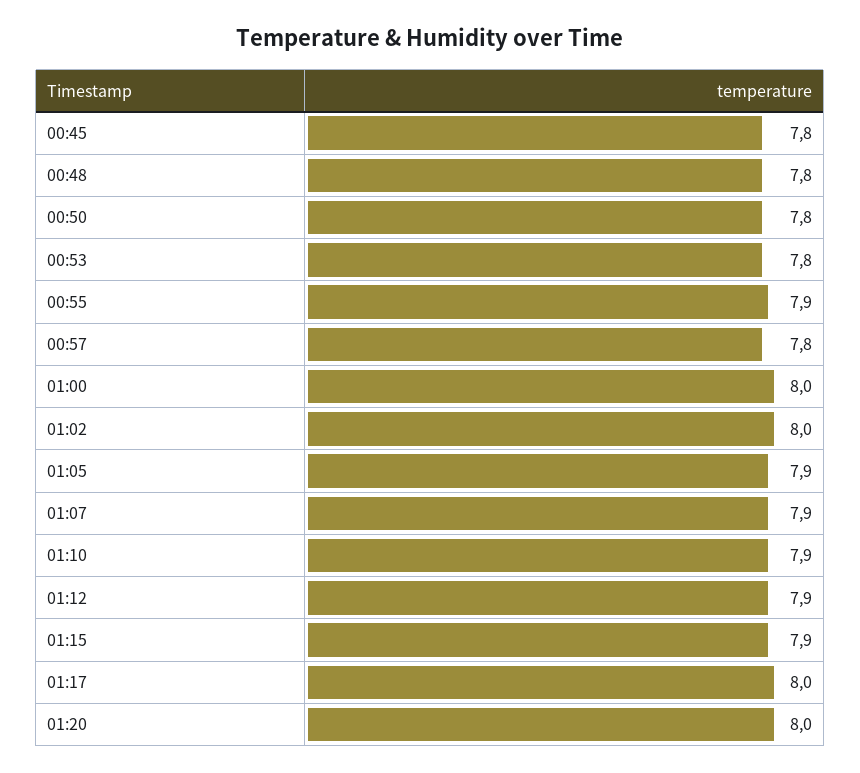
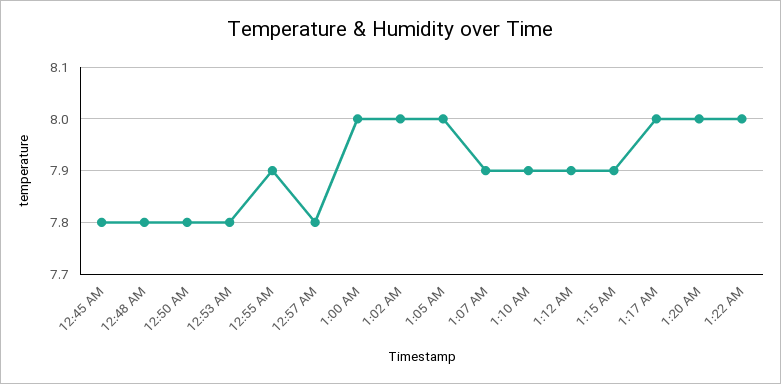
01:05: 7.9 -> 8
1:22 AM: none -> 8

